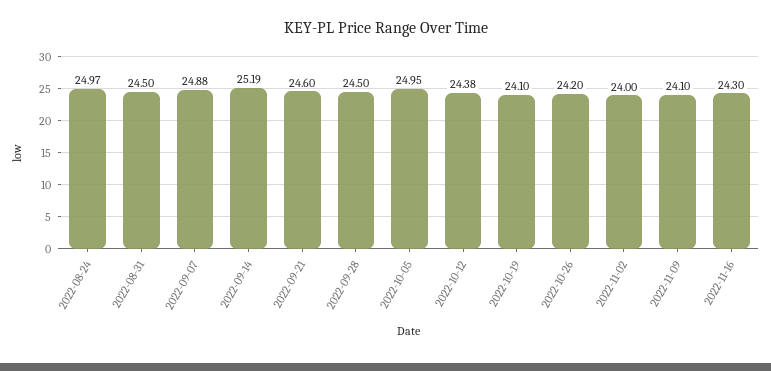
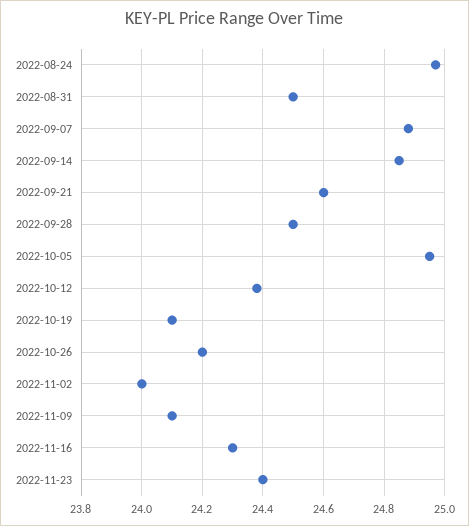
2022-09-14: 25.19 -> 24.85
2022-11-23: none -> 24.4

